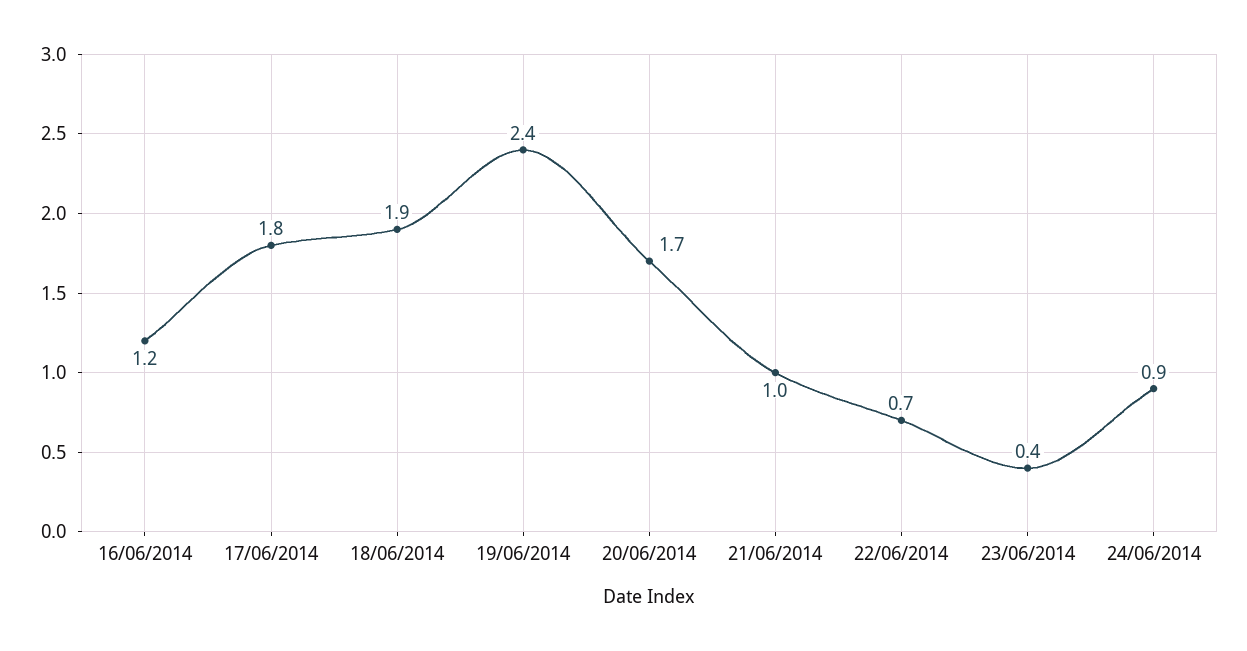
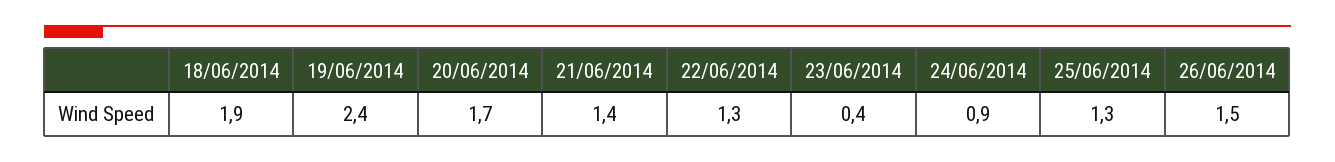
16/06/2014: 1.2 -> none
17/06/2014: 1.8 -> none
21/06/2014: 1 -> 1.4
22/06/2014: 0.7 -> 1.3
25/06/2014: none -> 1.3
26/06/2014: none -> 1.5

